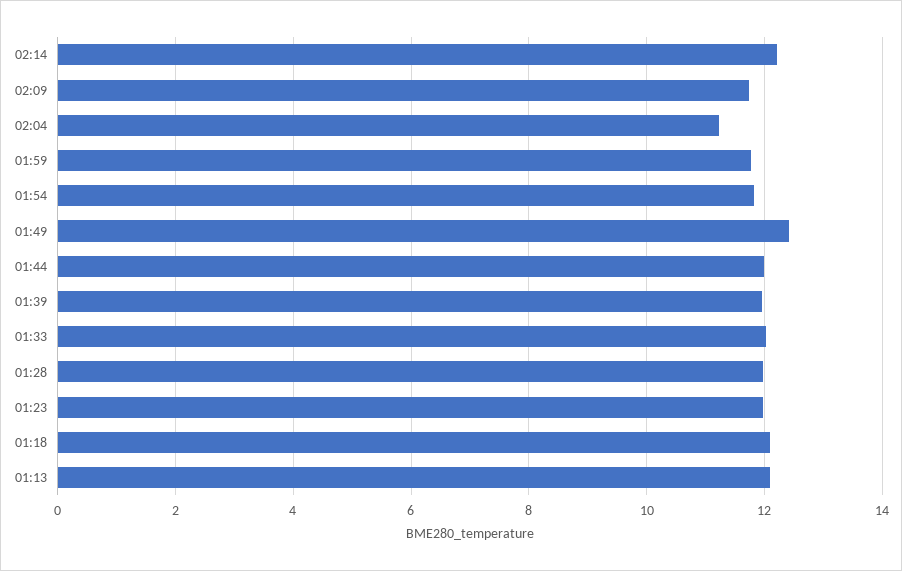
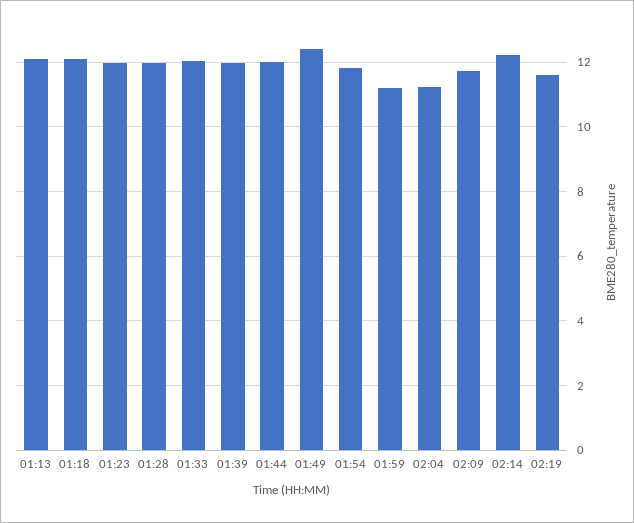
01:59: 11.8 -> 11.2
02:19: none -> 11.6

